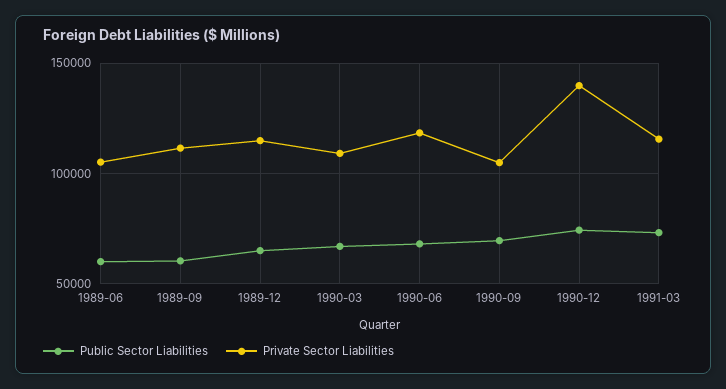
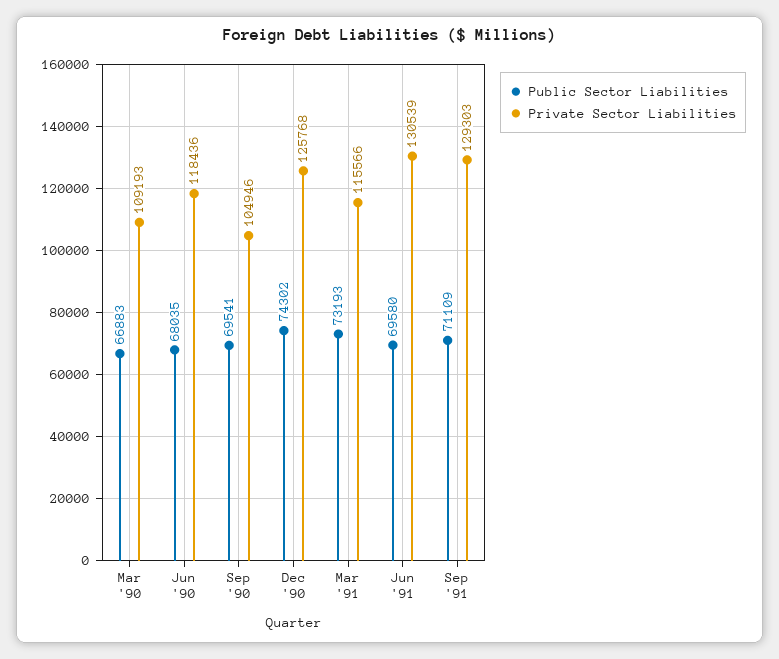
Public Sector Liabilities, 1989-06: 60000 -> none
Private Sector Liabilities, 1989-06: 105000 -> none
Public Sector Liabilities, 1989-09: 60000 -> none
Private Sector Liabilities, 1989-09: 110000 -> none
Public Sector Liabilities, 1989-12: 65000 -> none
Private Sector Liabilities, 1989-12: 115000 -> none
Private Sector Liabilities, 1990-12: 140000 -> 125768
Public Sector Liabilities, Jun '91: none -> 69580
Private Sector Liabilities, Jun '91: none -> 130539
Public Sector Liabilities, Sep '91: none -> 71109
Private Sector Liabilities, Sep '91: none -> 129303

